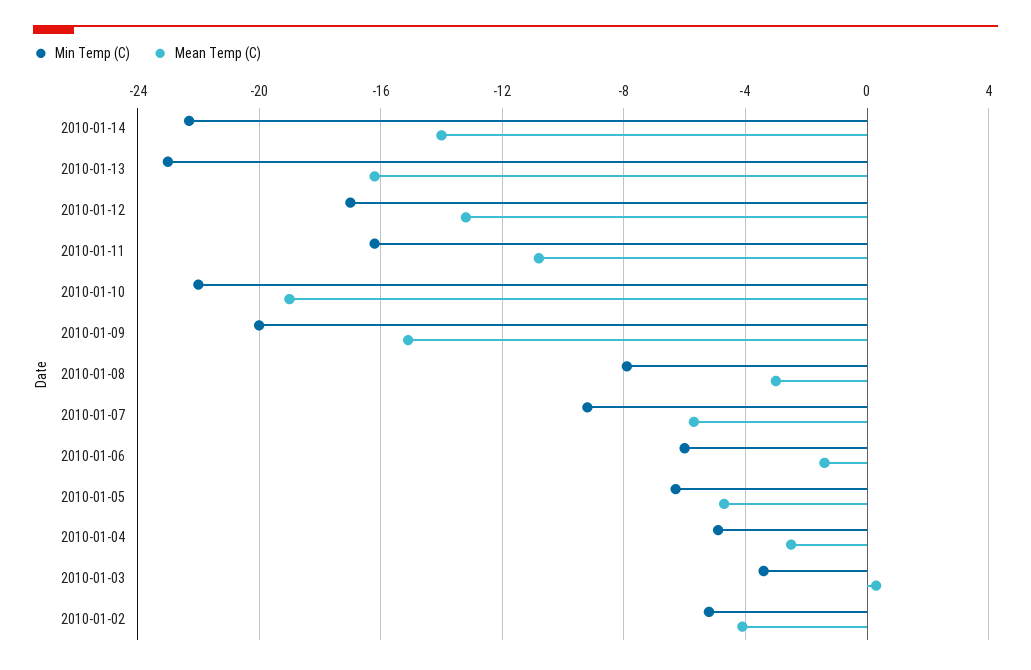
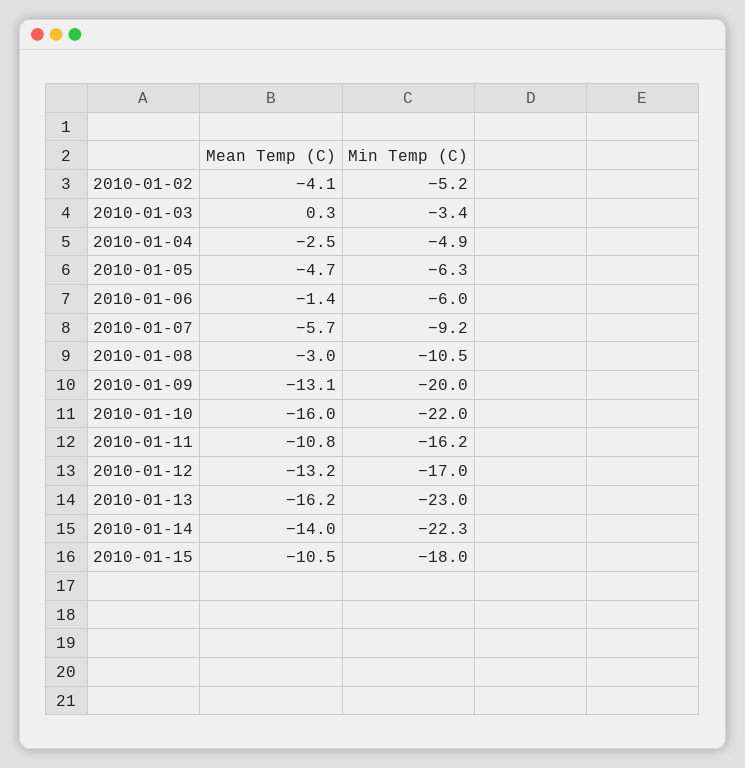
Mean Temp (C), 2010-01-10: -19 -> -16
Mean Temp (C), 2010-01-09: -15 -> -13.1
Min Temp (C), 2010-01-08: -8 -> -10.5
Mean Temp (C), 2010-01-15: none -> -10.5
Min Temp (C), 2010-01-15: none -> -18

